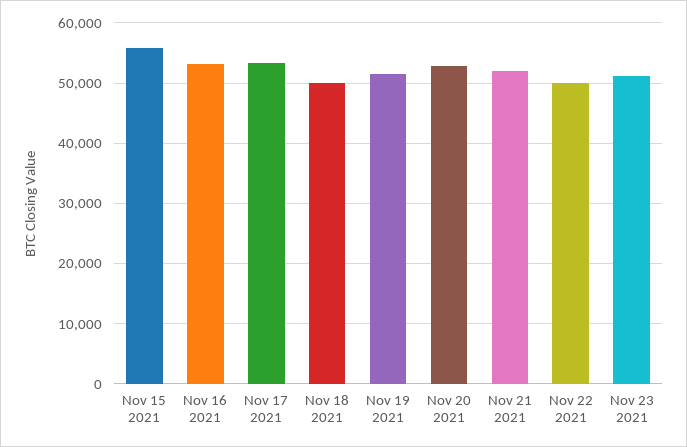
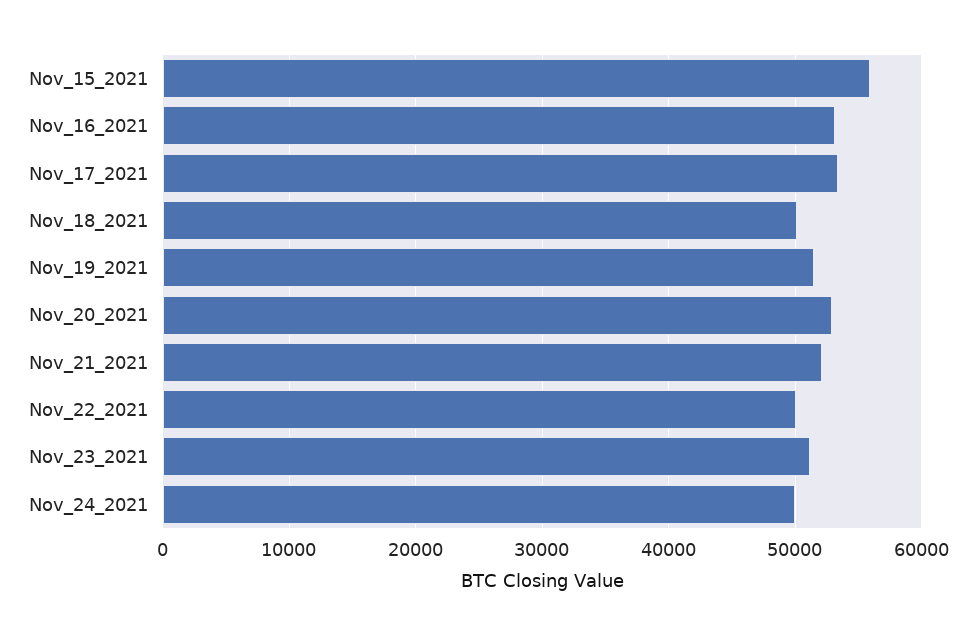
Nov_24_2021: none -> 50000

